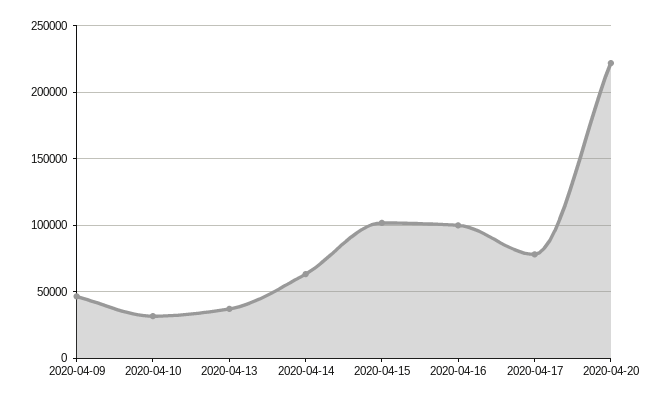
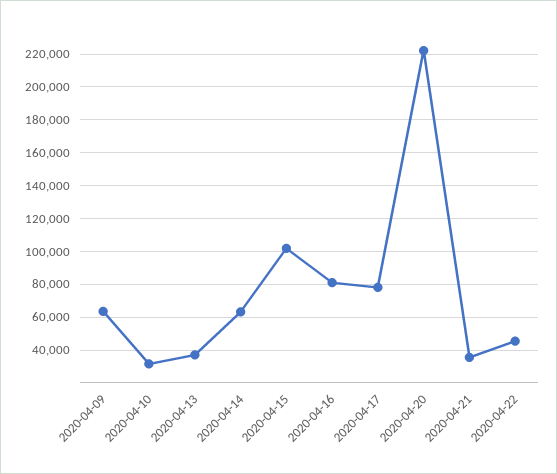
2020-04-09: 45000 -> 65000
2020-04-16: 100000 -> 80000
2020-04-21: none -> 35000
2020-04-22: none -> 45000

